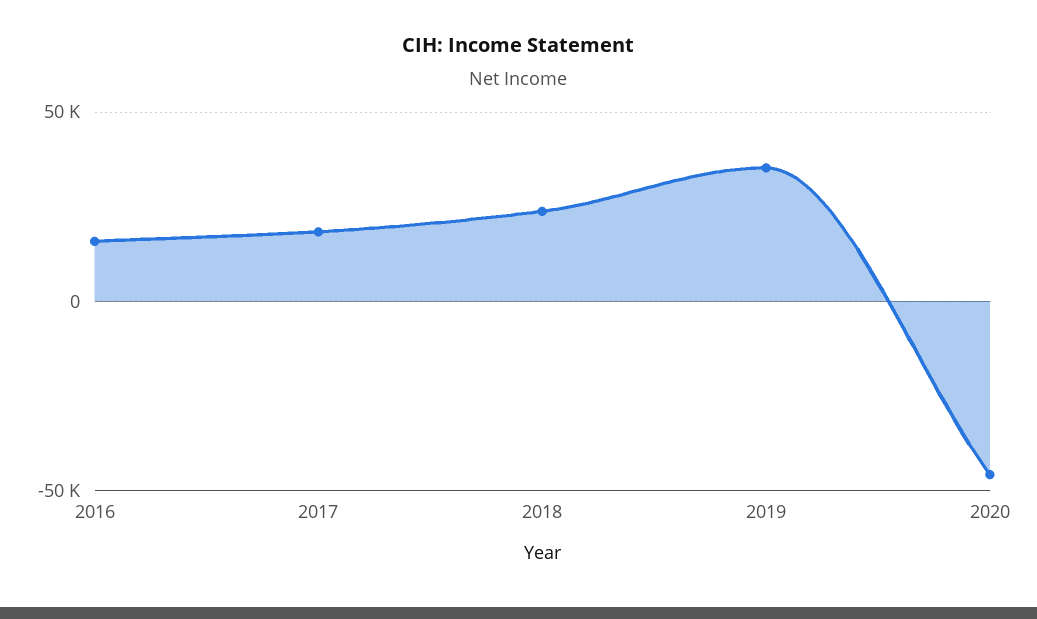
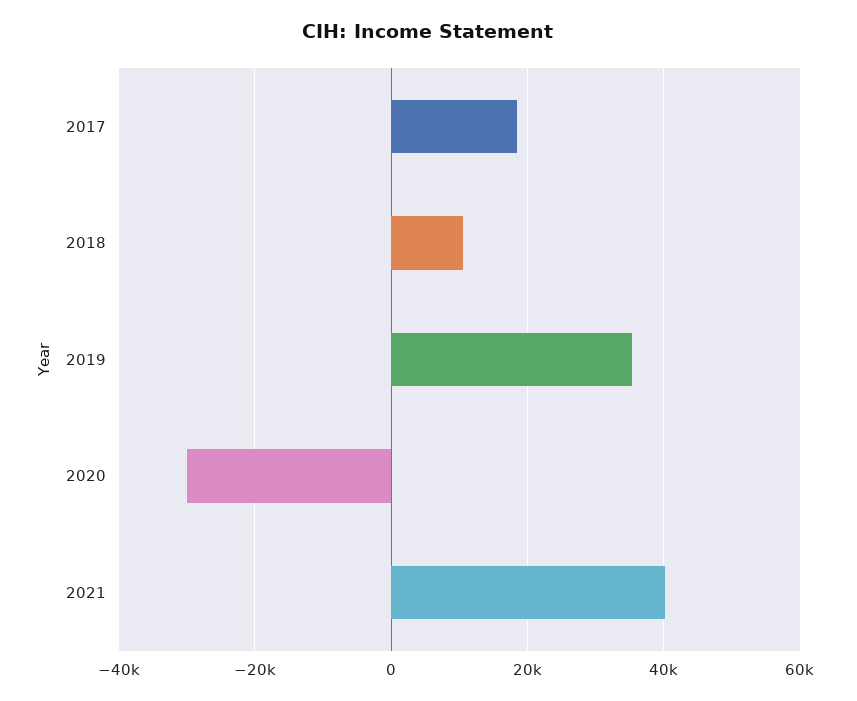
2016: 15000 -> none
2018: 25000 -> 10000
2020: -45000 -> -30000
2021: none -> 40000

